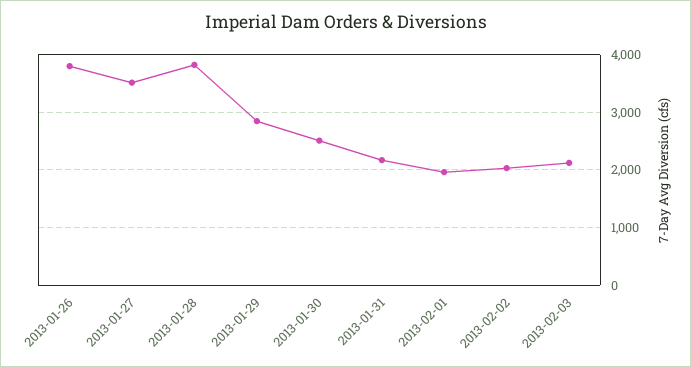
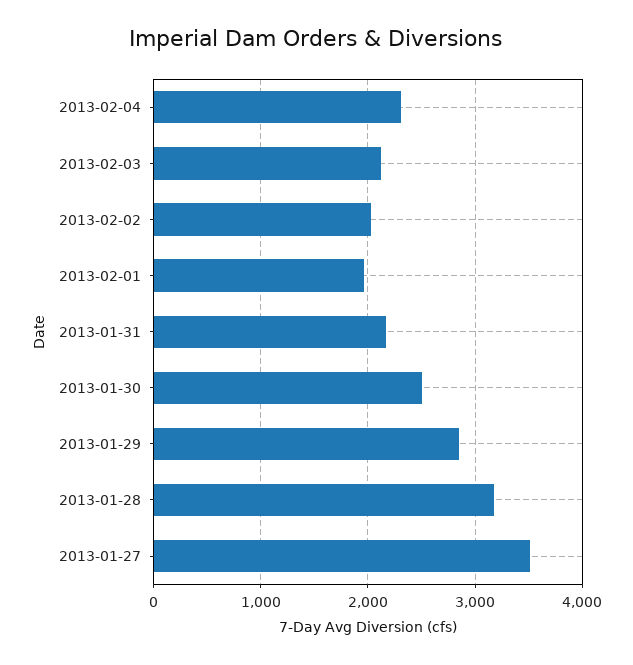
2013-01-26: 3800 -> none
2013-01-28: 3800 -> 3200
2013-02-04: none -> 2300

